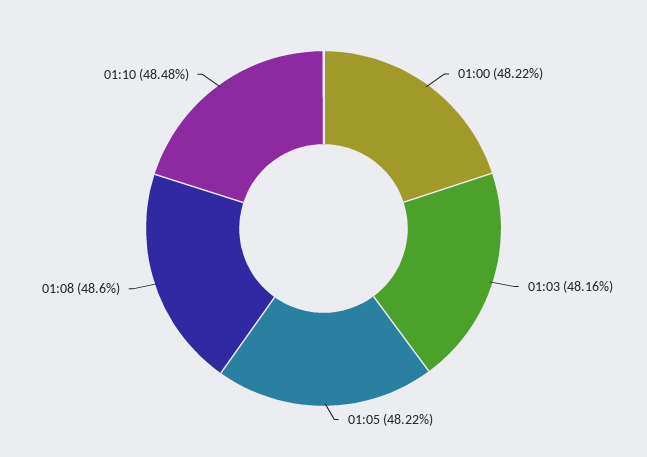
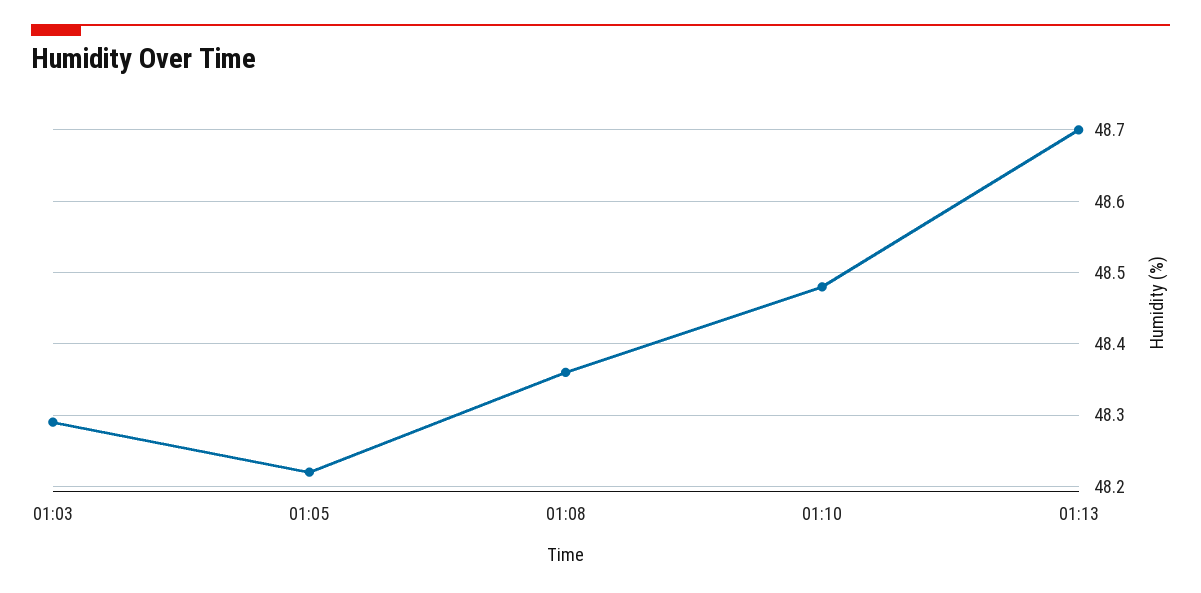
01:00: 48.22 -> none
01:03: 48.16 -> 48.29
01:08: 48.6 -> 48.36
01:13: none -> 48.7

